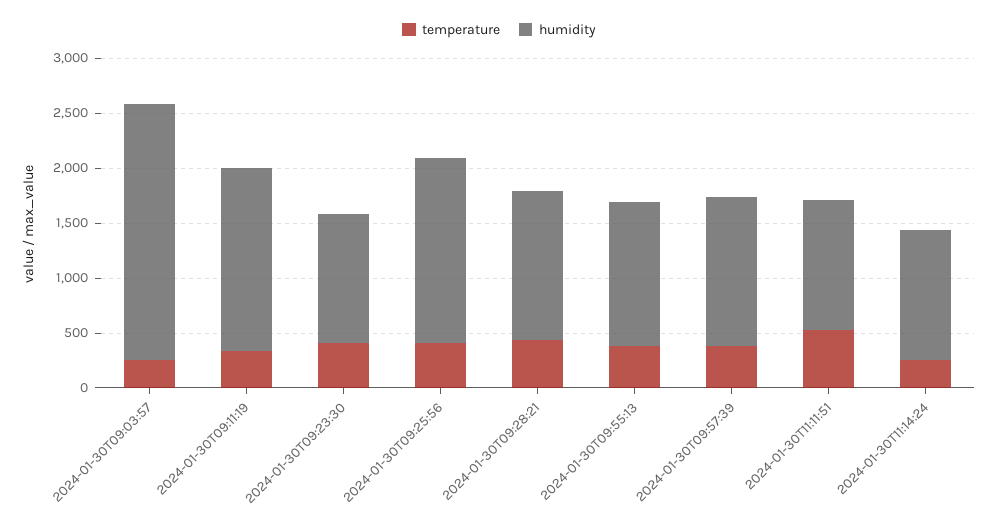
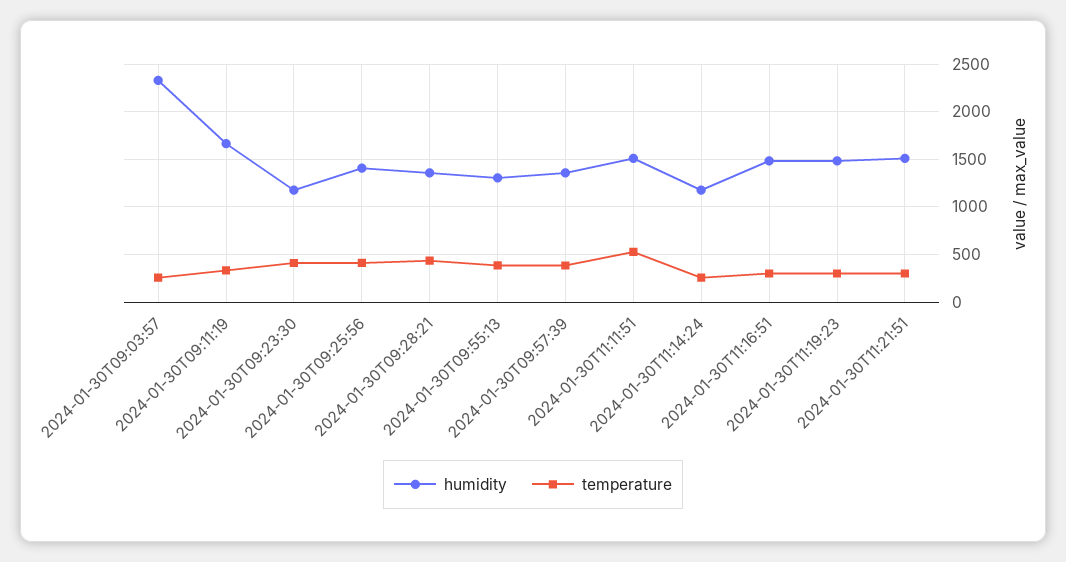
humidity, 2024-01-30T09:25:56: 1700 -> 1400
humidity, 2024-01-30T11:11:51: 1200 -> 1500
humidity, 2024-01-30T11:16:51: none -> 1500
temperature, 2024-01-30T11:16:51: none -> 300
humidity, 2024-01-30T11:19:23: none -> 1500
temperature, 2024-01-30T11:19:23: none -> 300
humidity, 2024-01-30T11:21:51: none -> 1500
temperature, 2024-01-30T11:21:51: none -> 300

